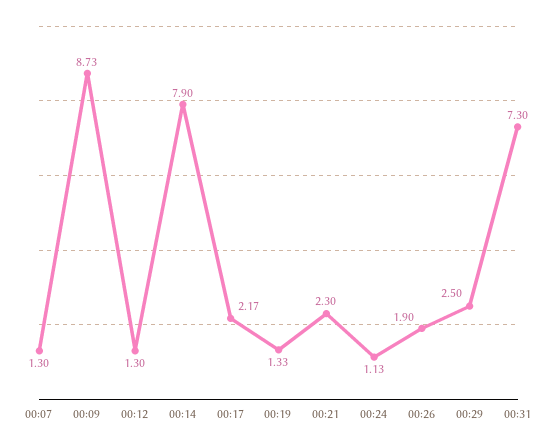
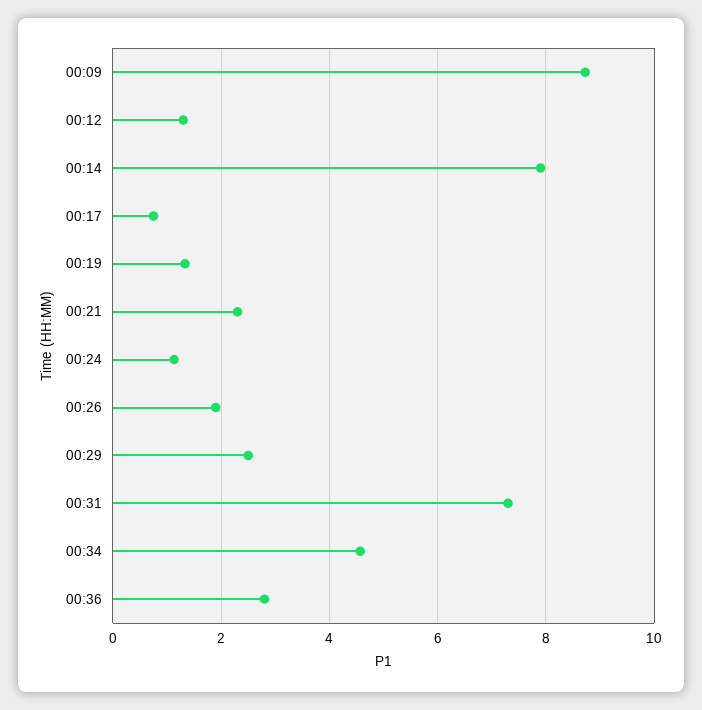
00:07: 1.3 -> none
00:17: 2.17 -> 0.8
00:34: none -> 4.6
00:36: none -> 2.8

